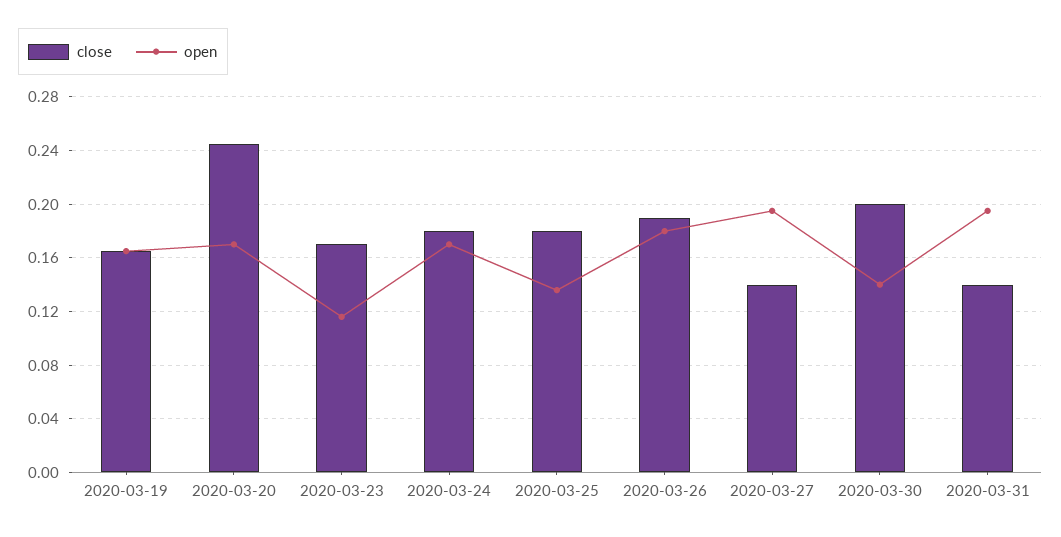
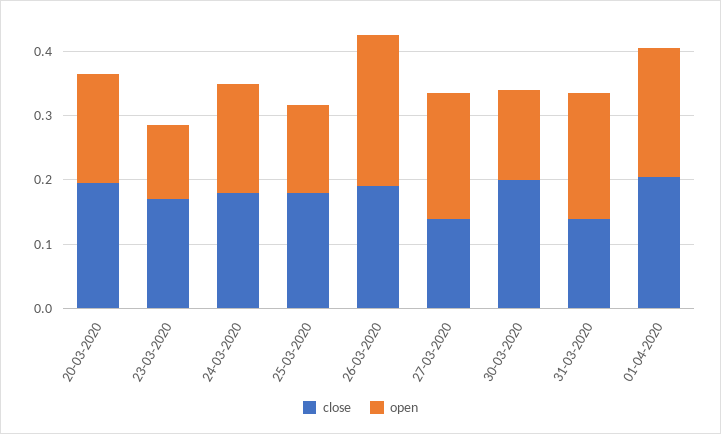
close, 2020-03-19: 0.165 -> none
open, 2020-03-19: 0.165 -> none
close, 2020-03-20: 0.245 -> 0.2
open, 2020-03-26: 0.18 -> 0.24
close, 01-04-2020: none -> 0.2
open, 01-04-2020: none -> 0.2

